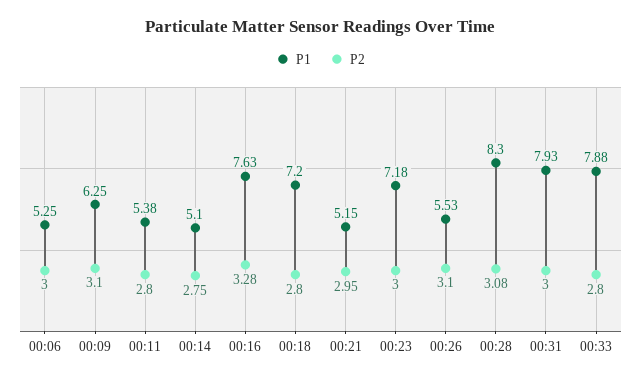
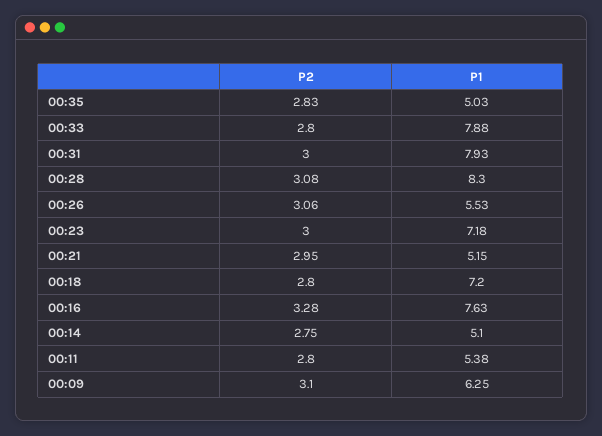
P1, 00:06: 5.25 -> none
P2, 00:06: 3 -> none
P2, 00:26: 3.1 -> 3.06
P2, 00:35: none -> 2.83
P1, 00:35: none -> 5.03

